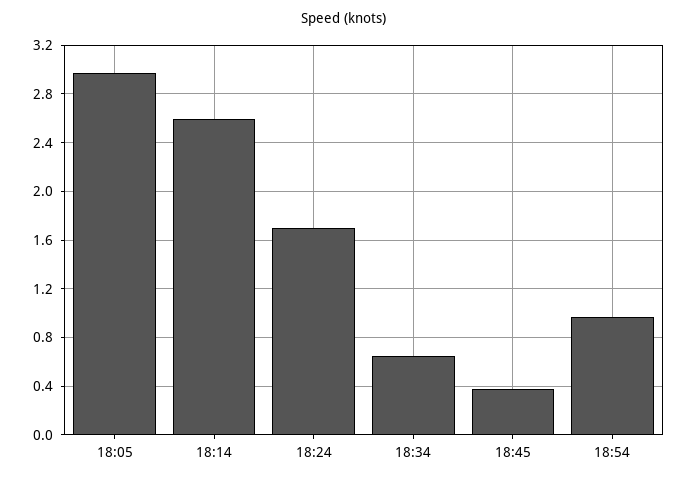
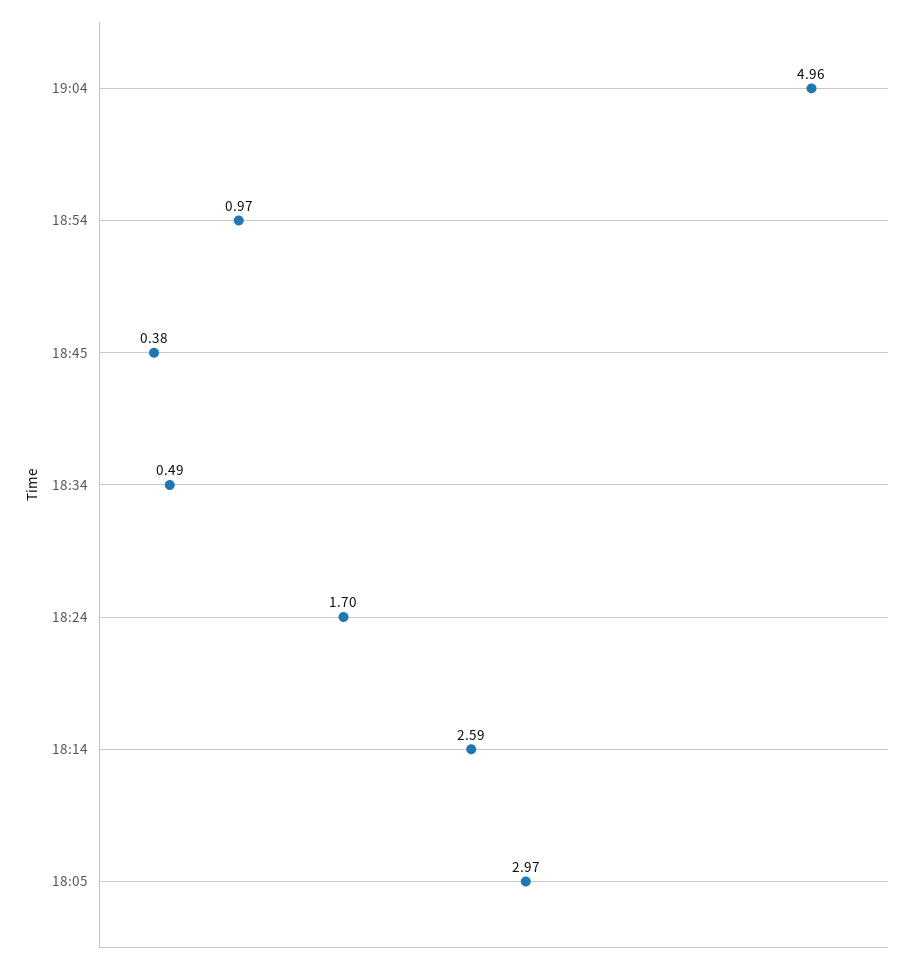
18:34: 0.65 -> 0.49
19:04: none -> 4.96

